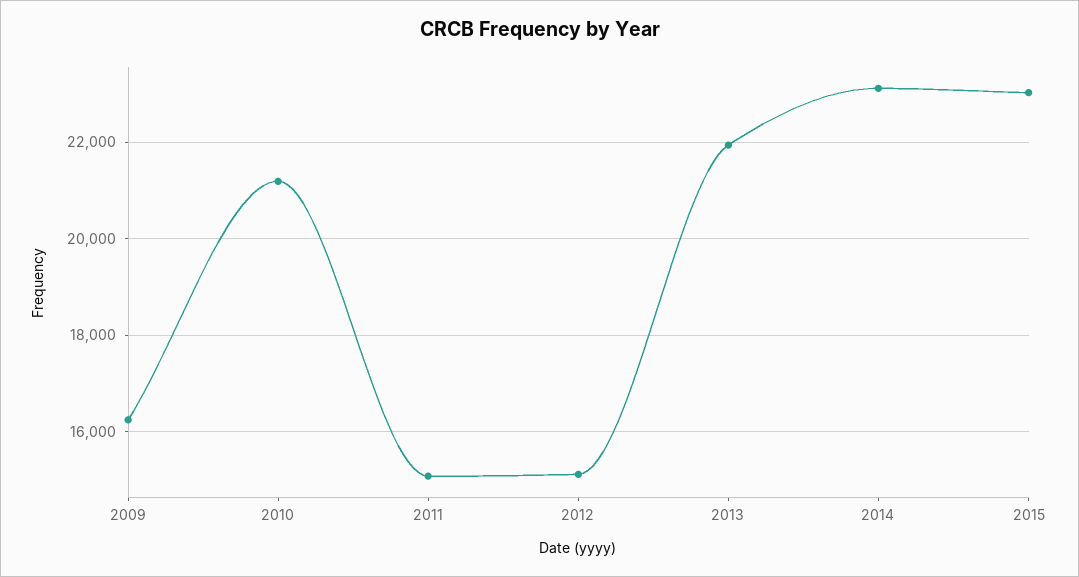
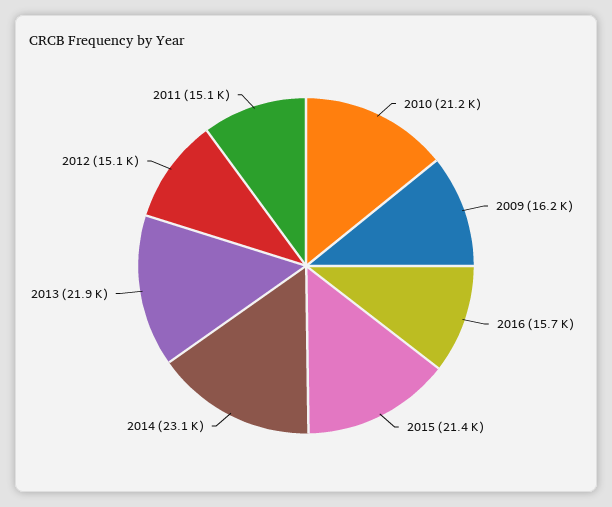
2015: 23000 -> 21400
2016: none -> 15700

